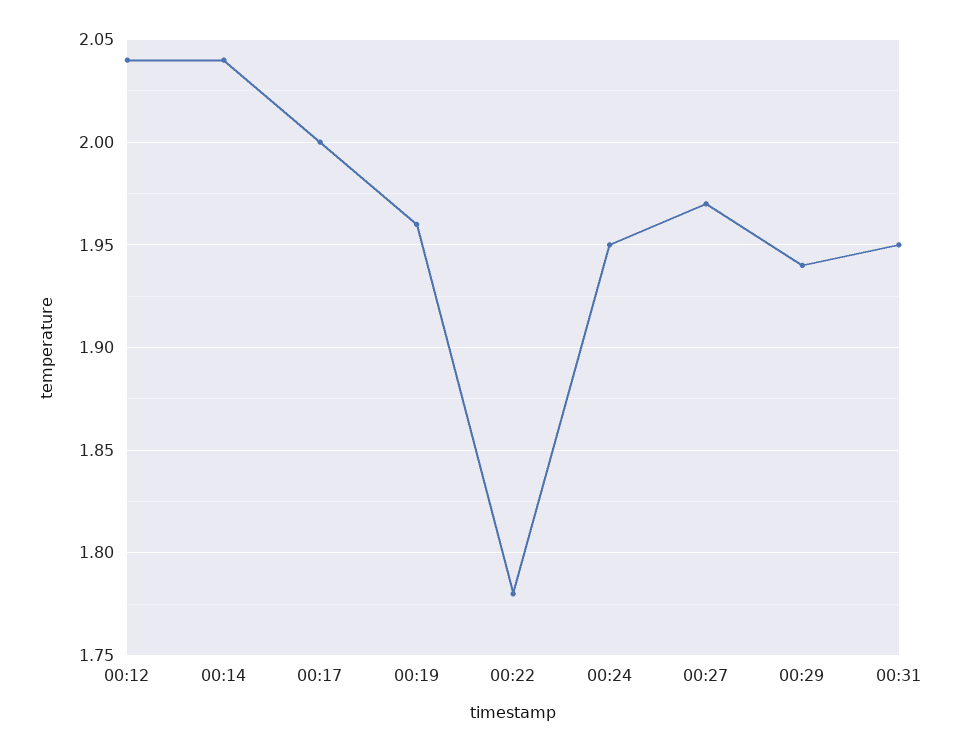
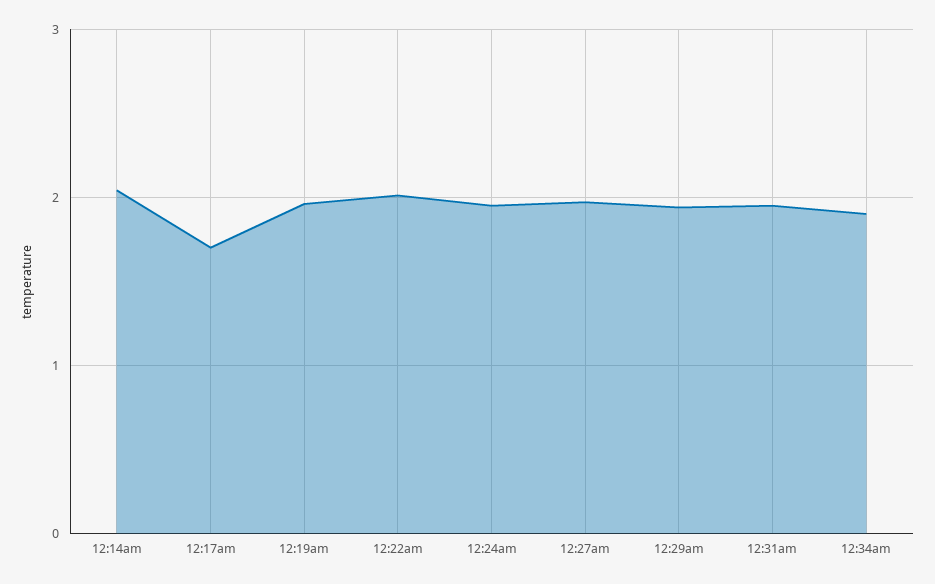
00:12: 2.04 -> none
00:17: 2 -> 1.7
00:22: 1.78 -> 2
12:34am: none -> 1.9

